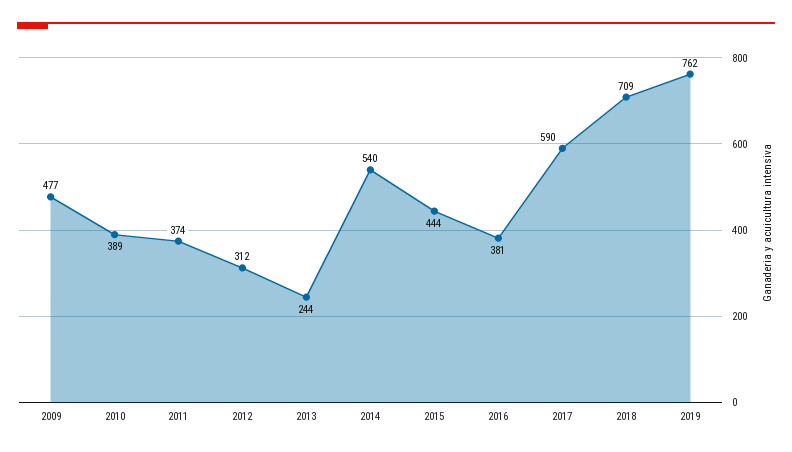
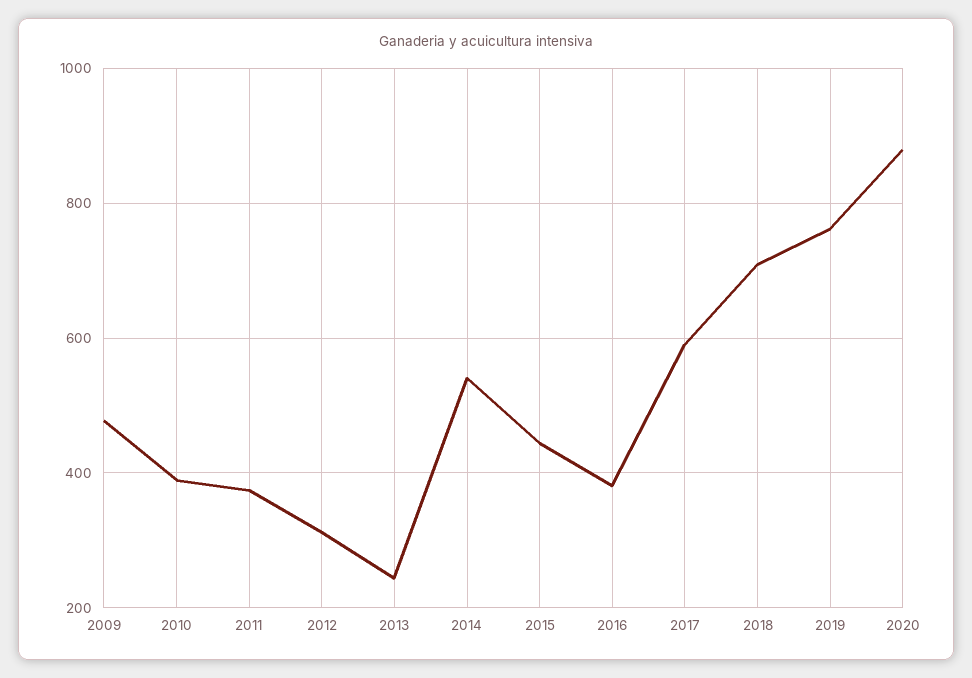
2020: none -> 880

